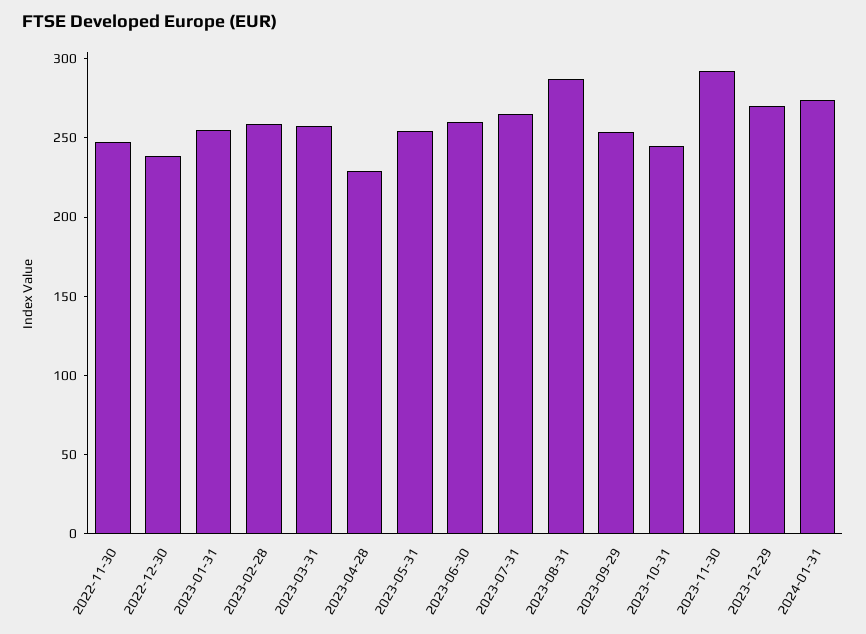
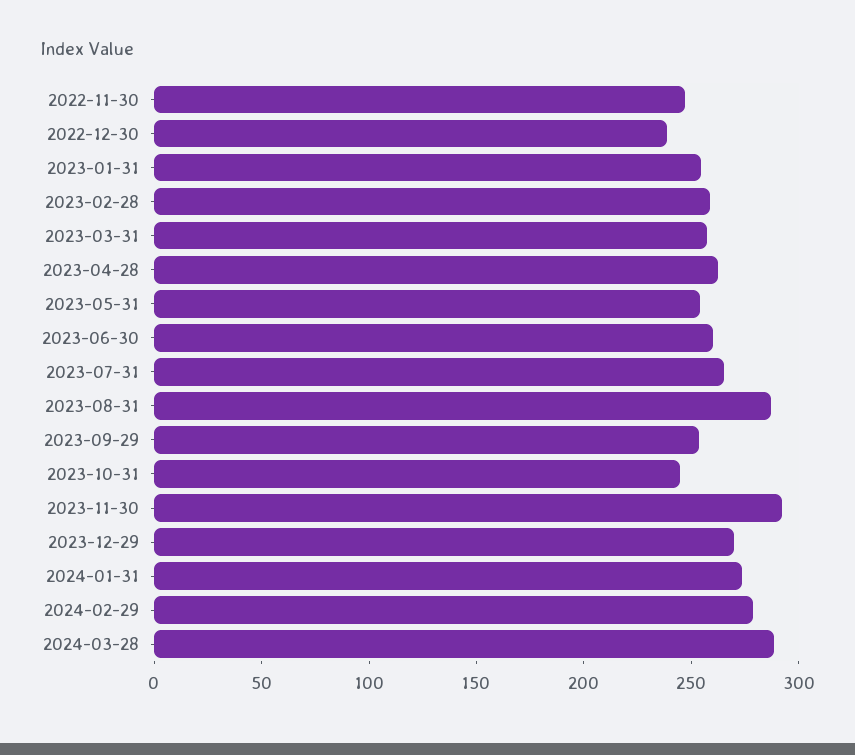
2023-04-28: 230 -> 260
2024-02-29: none -> 280
2024-03-28: none -> 290

